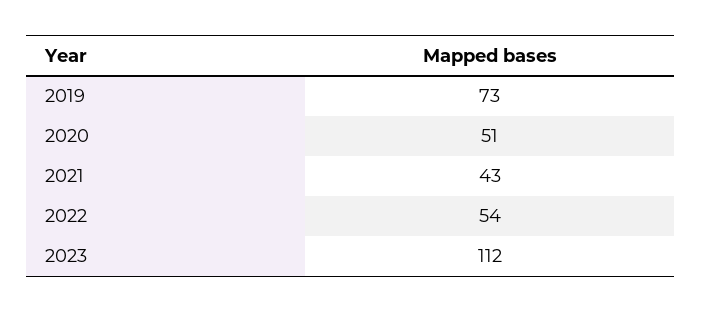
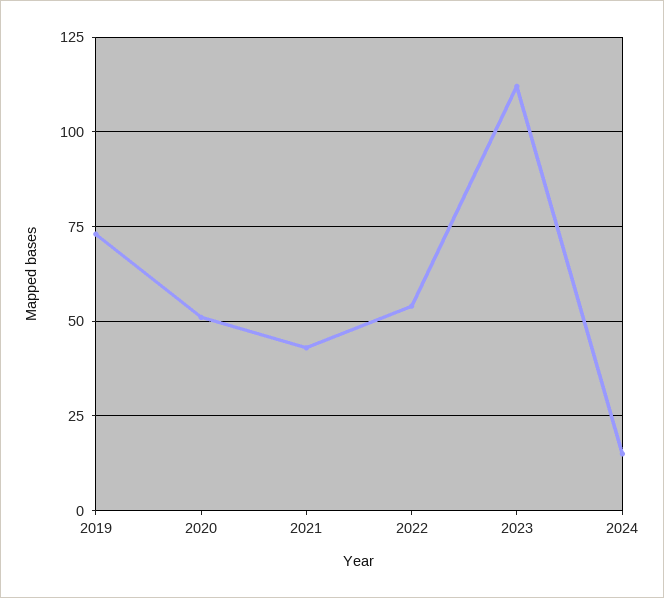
2024: none -> 15

